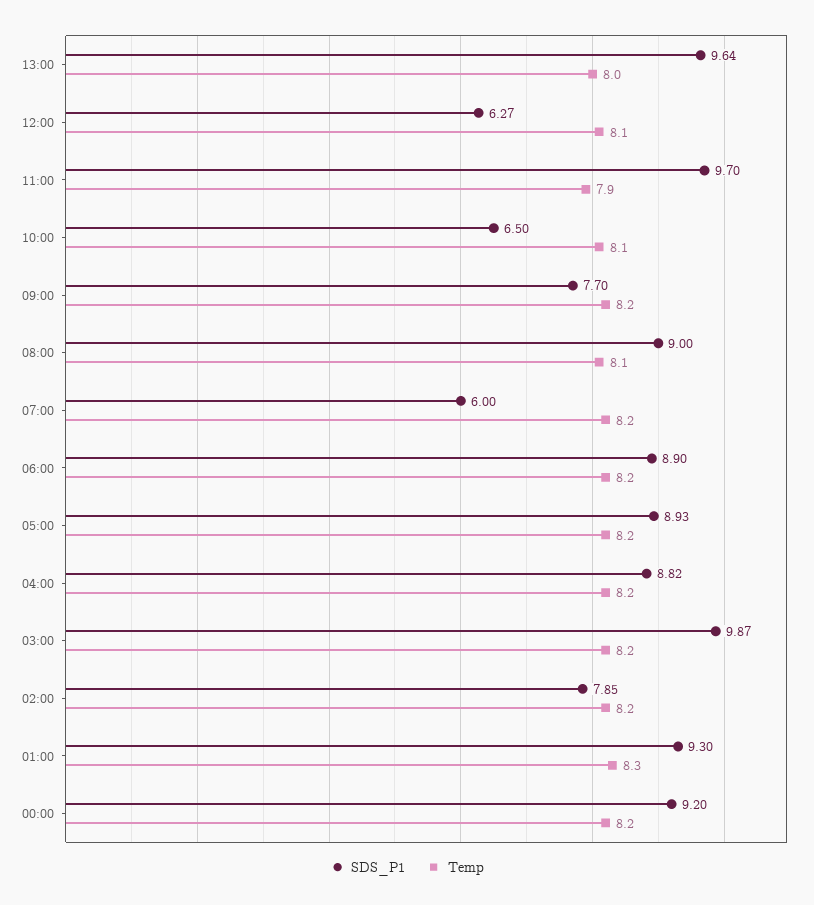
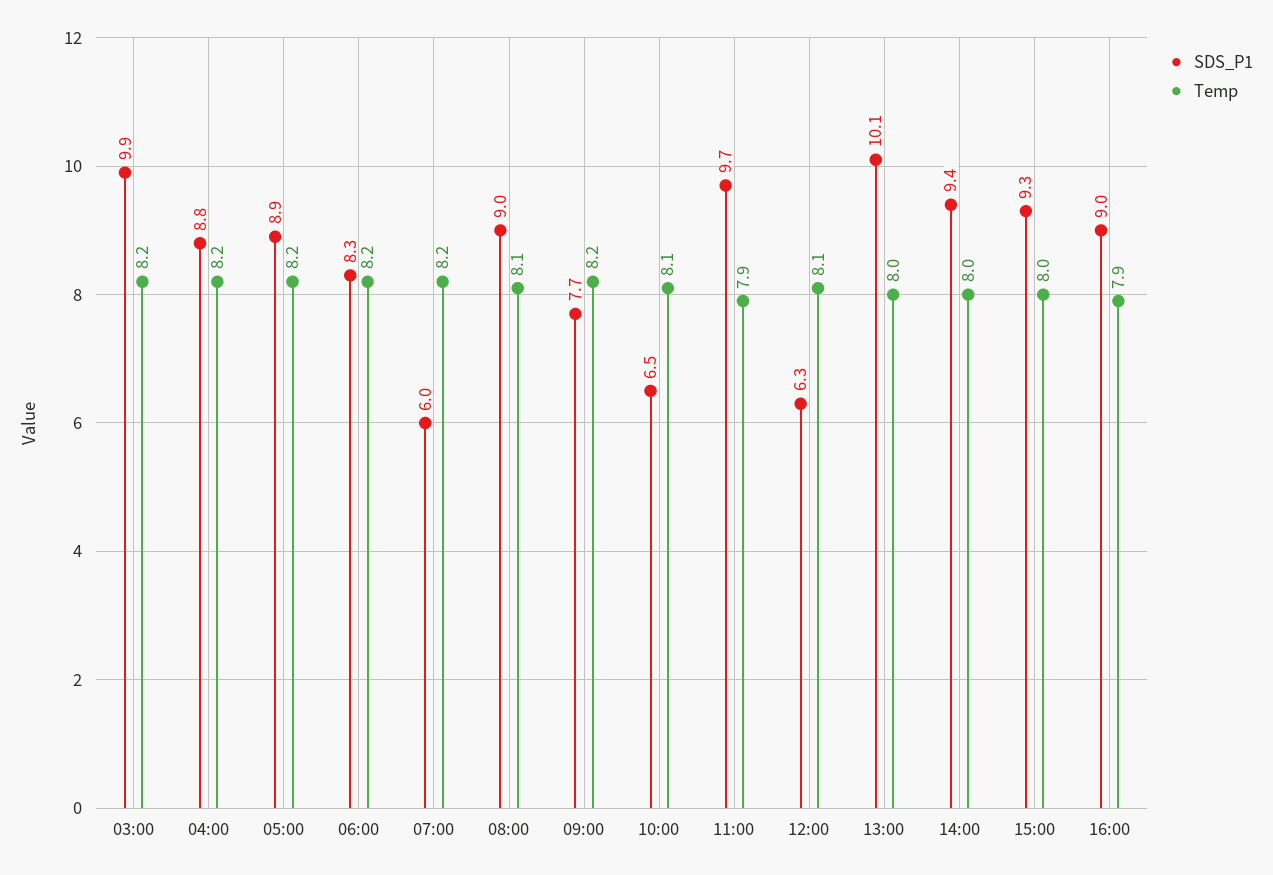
SDS_P1, 13:00: 9.64 -> 10.1
SDS_P1, 06:00: 8.9 -> 8.3
SDS_P1, 02:00: 7.85 -> none
Temp, 02:00: 8.2 -> none
SDS_P1, 01:00: 9.3 -> none
Temp, 01:00: 8.3 -> none
SDS_P1, 00:00: 9.2 -> none
Temp, 00:00: 8.2 -> none
SDS_P1, 14:00: none -> 9.4
Temp, 14:00: none -> 8
SDS_P1, 15:00: none -> 9.3
Temp, 15:00: none -> 8
SDS_P1, 16:00: none -> 9
Temp, 16:00: none -> 7.9

